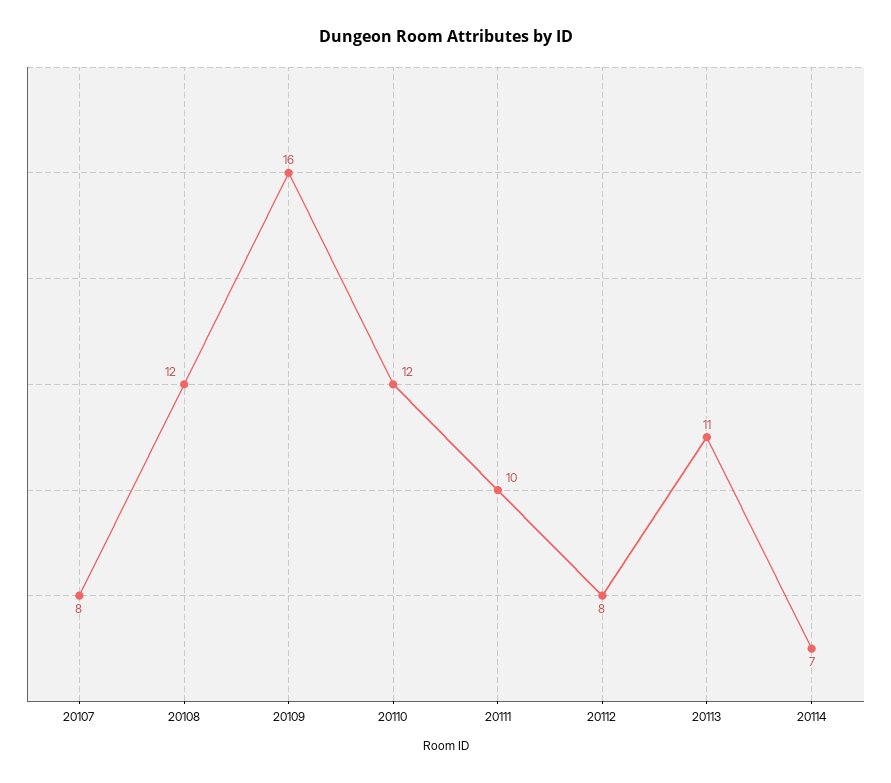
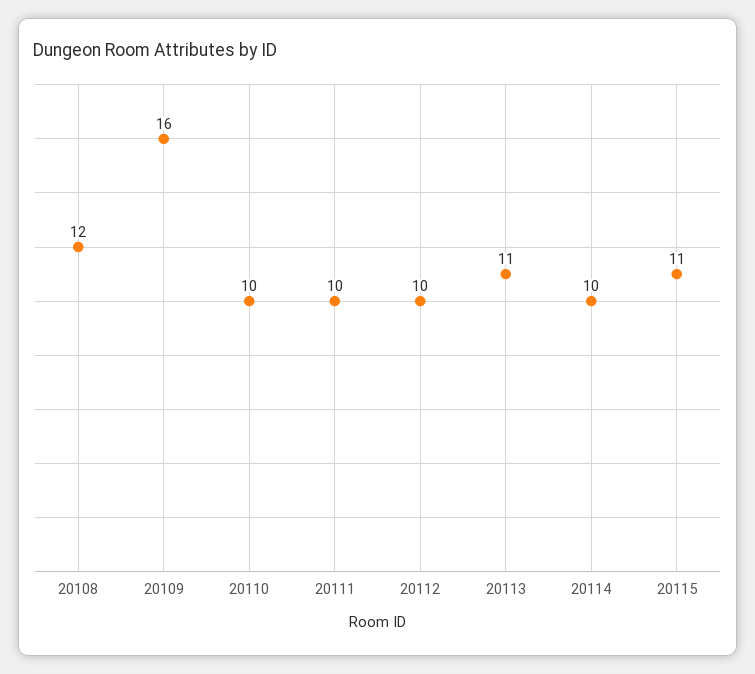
20107: 8 -> none
20110: 12 -> 10
20112: 8 -> 10
20114: 7 -> 10
20115: none -> 11

